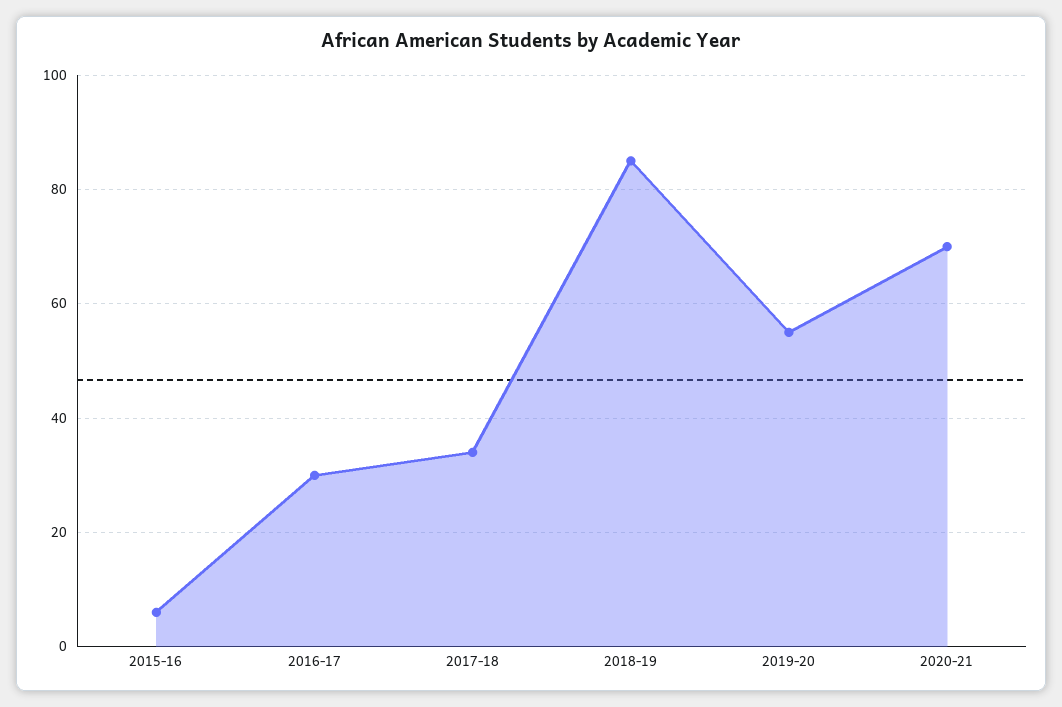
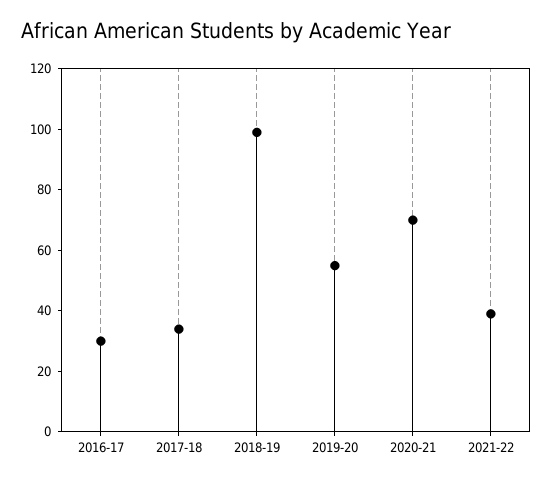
2015-16: 5 -> none
2018-19: 85 -> 100
2021-22: none -> 40

